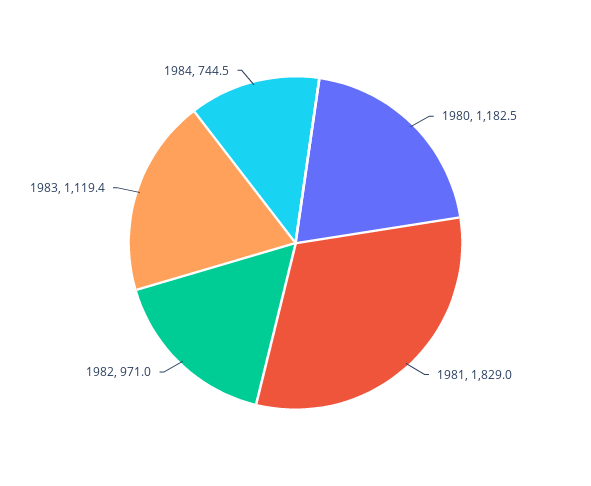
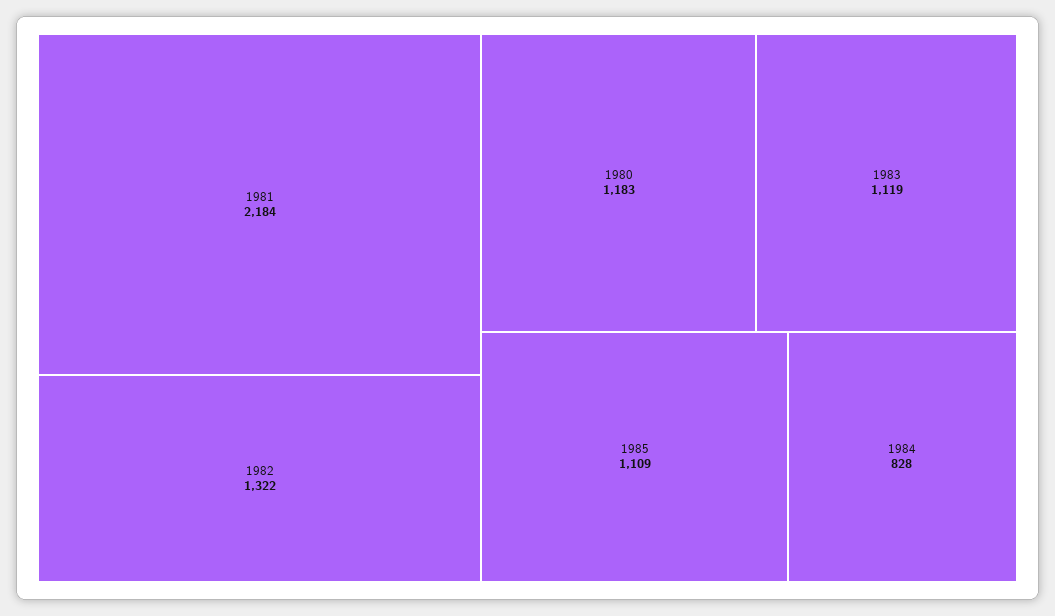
1981: 1829 -> 2184
1982: 971 -> 1322
1984: 744.5 -> 828
1985: none -> 1109

